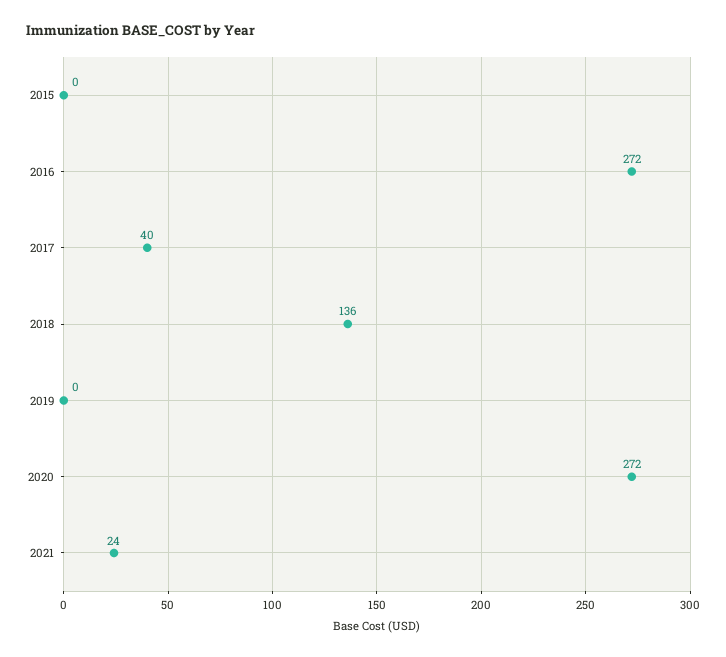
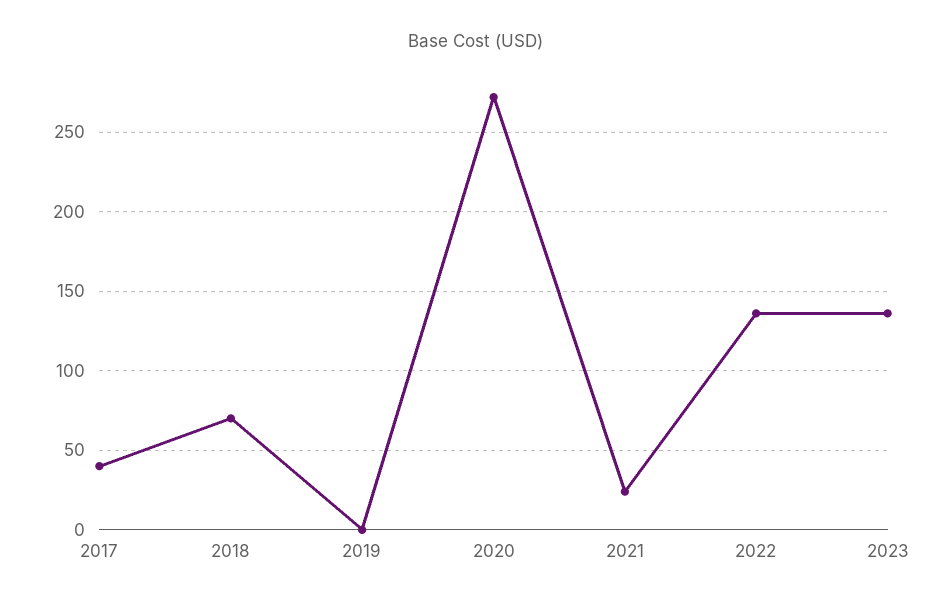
2015: 0 -> none
2016: 272 -> none
2018: 136 -> 70
2022: none -> 135
2023: none -> 135

